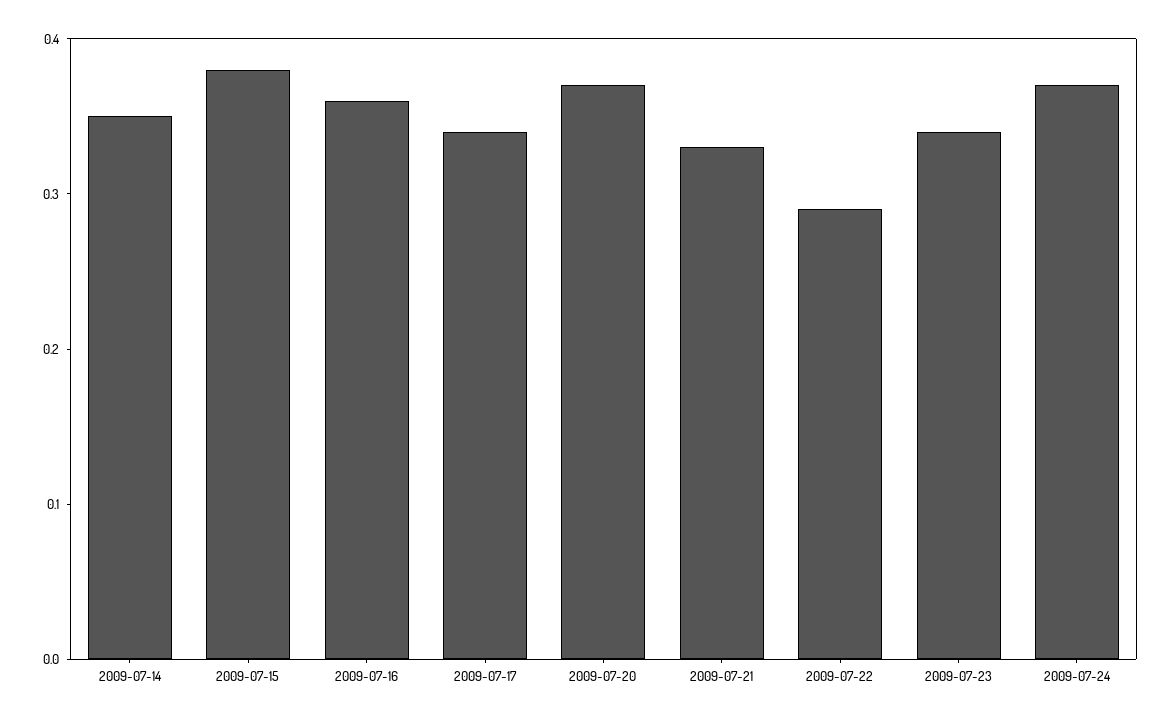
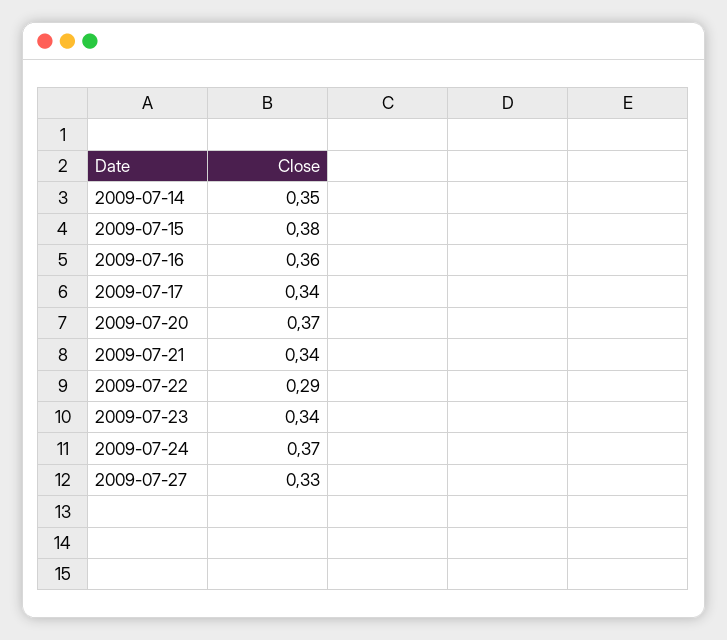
2009-07-21: 0.33 -> 0.34
2009-07-27: none -> 0.33

